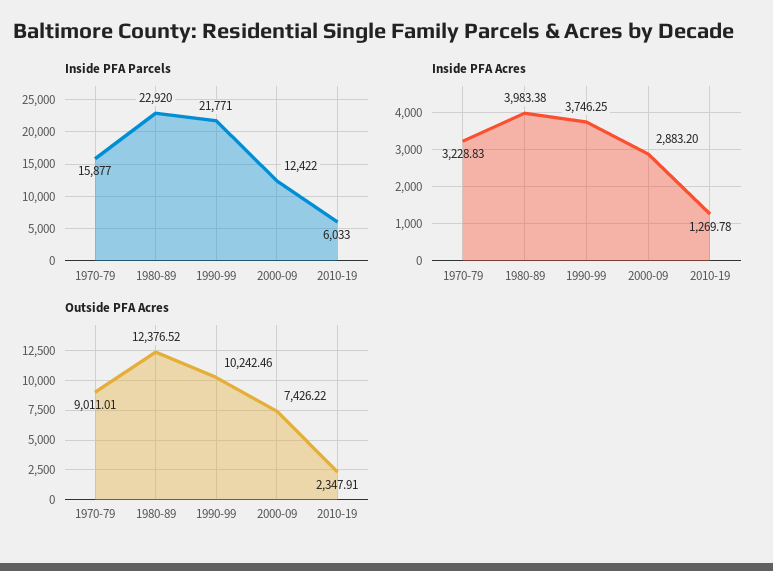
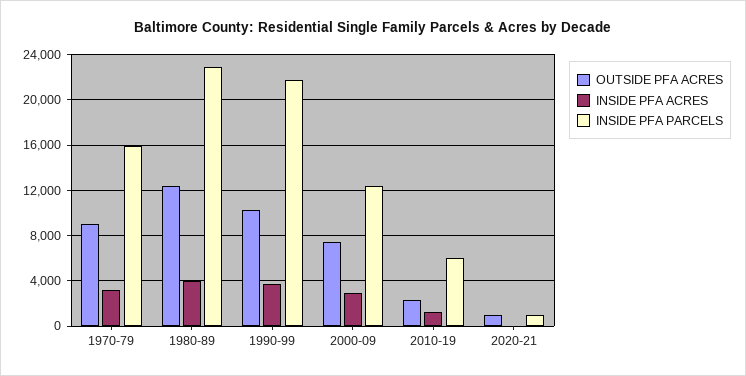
Outside PFA Acres, 2020-21: none -> 1000
Inside PFA Acres, 2020-21: none -> 0
Inside PFA Parcels, 2020-21: none -> 1000

